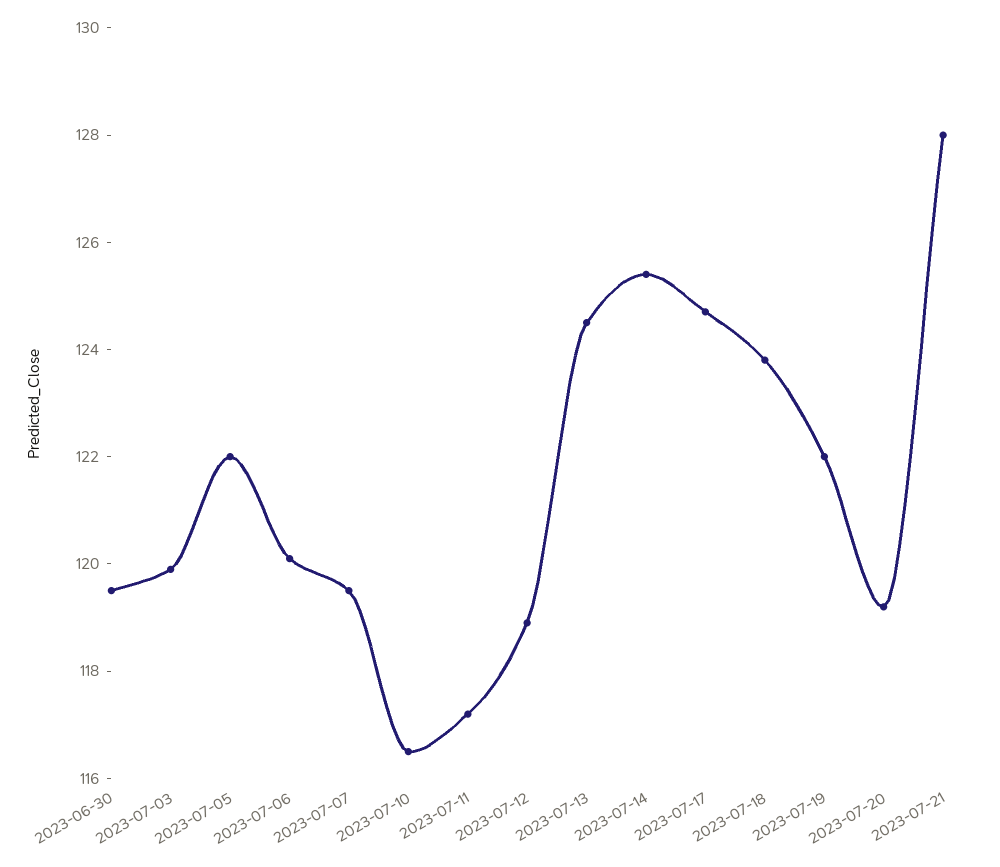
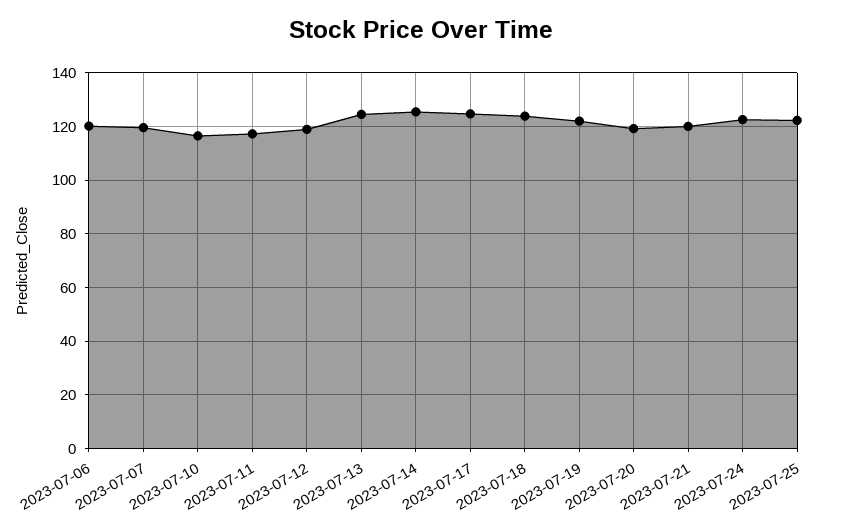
2023-06-30: 119.5 -> none
2023-07-03: 120 -> none
2023-07-05: 122 -> none
2023-07-21: 128 -> 120
2023-07-24: none -> 122.5
2023-07-25: none -> 122.5

